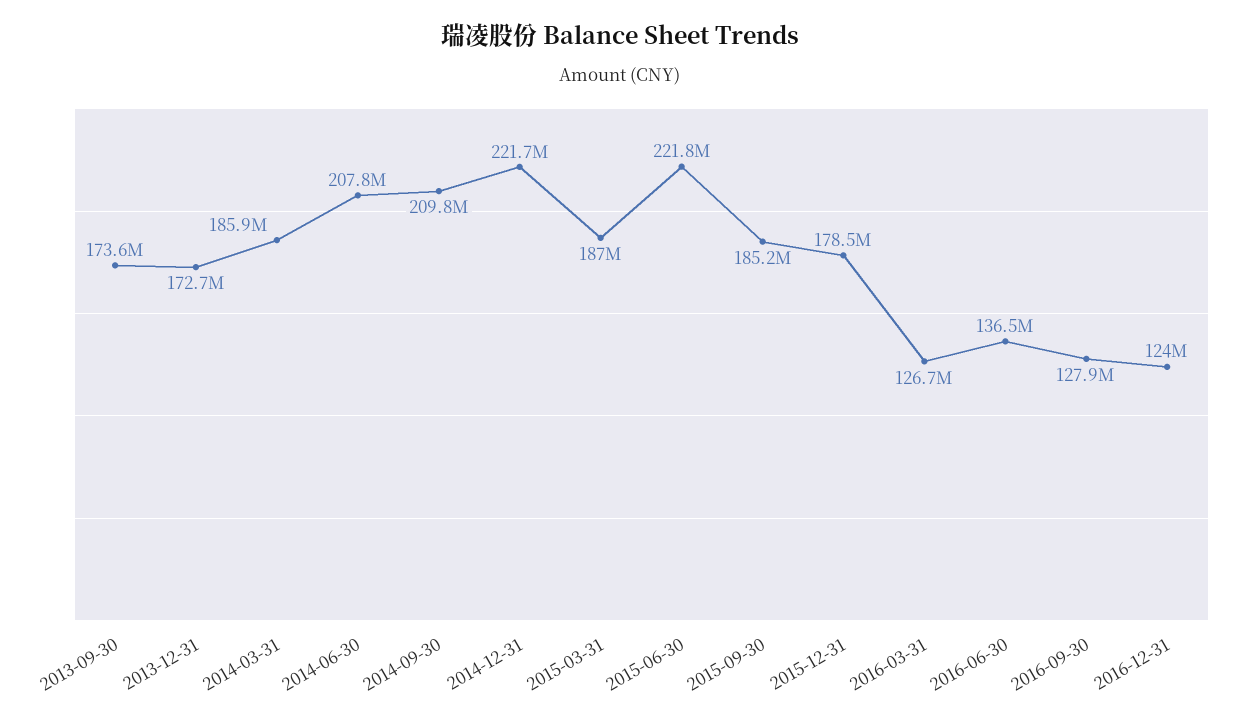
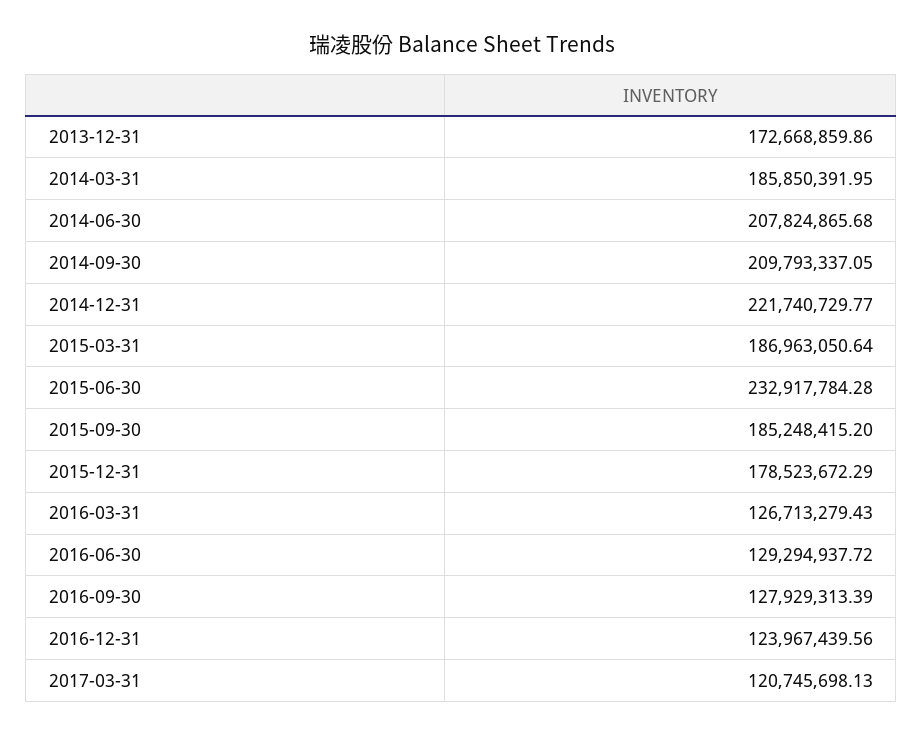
2013-09-30: 173600000 -> none
2015-06-30: 221800000 -> 232917784.28
2016-06-30: 136500000 -> 129294937.72
2017-03-31: none -> 120745698.13

